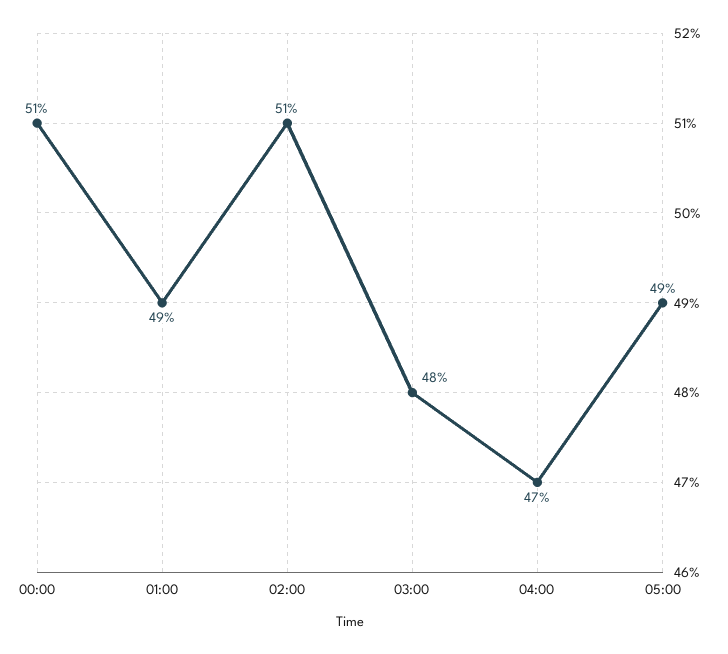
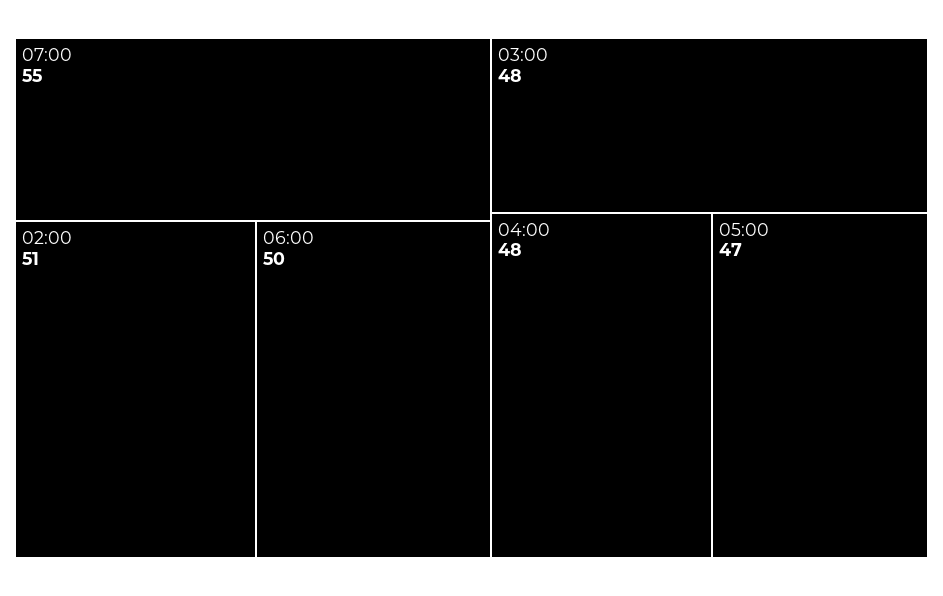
00:00: 51 -> none
01:00: 49 -> none
04:00: 47 -> 48
05:00: 49 -> 47
07:00: none -> 55
06:00: none -> 50

